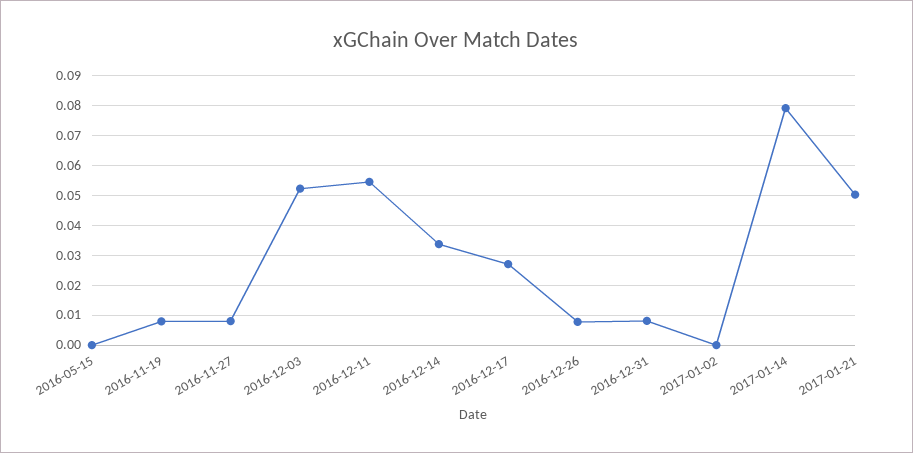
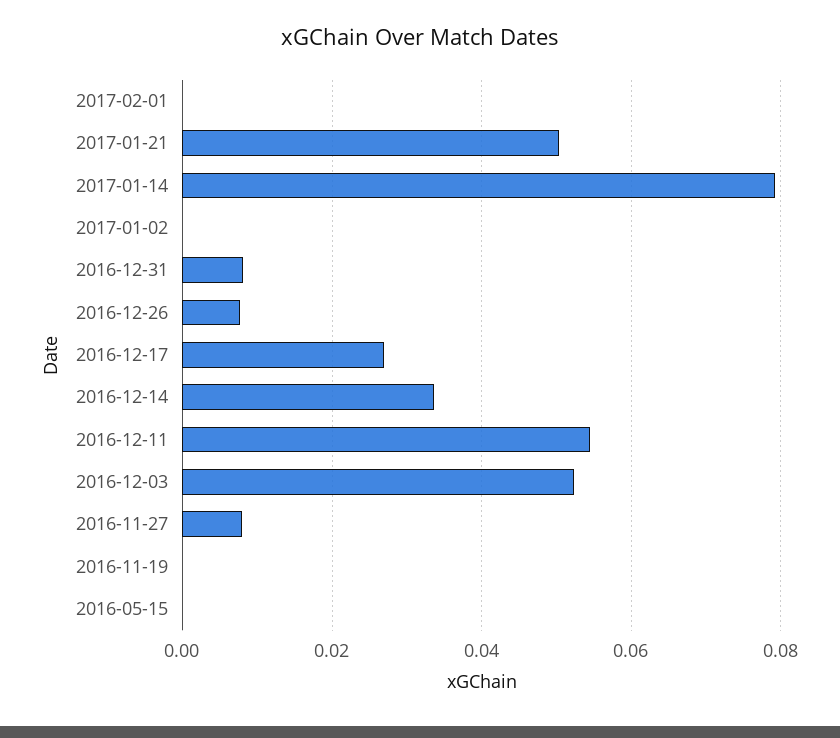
2016-11-19: 0.0075 -> 0
2017-02-01: none -> 0

